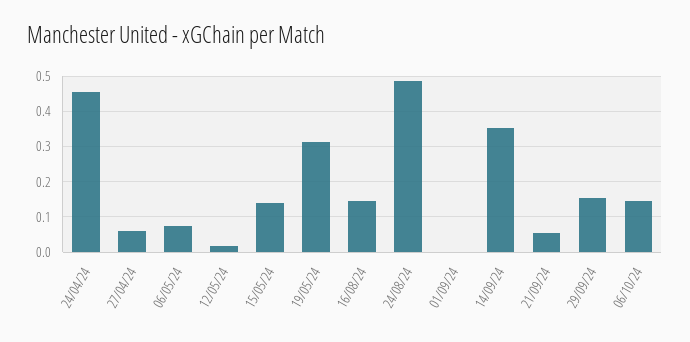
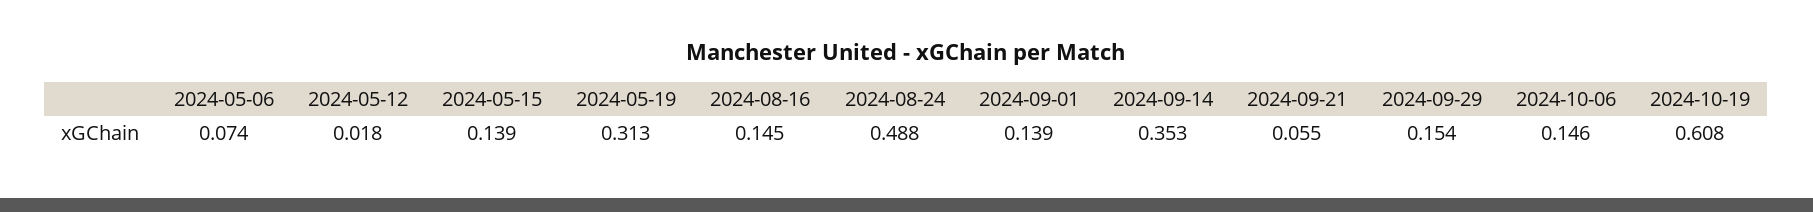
24/04/24: 0.46 -> none
27/04/24: 0.06 -> none
01/09/24: 0 -> 0.139
2024-10-19: none -> 0.608

